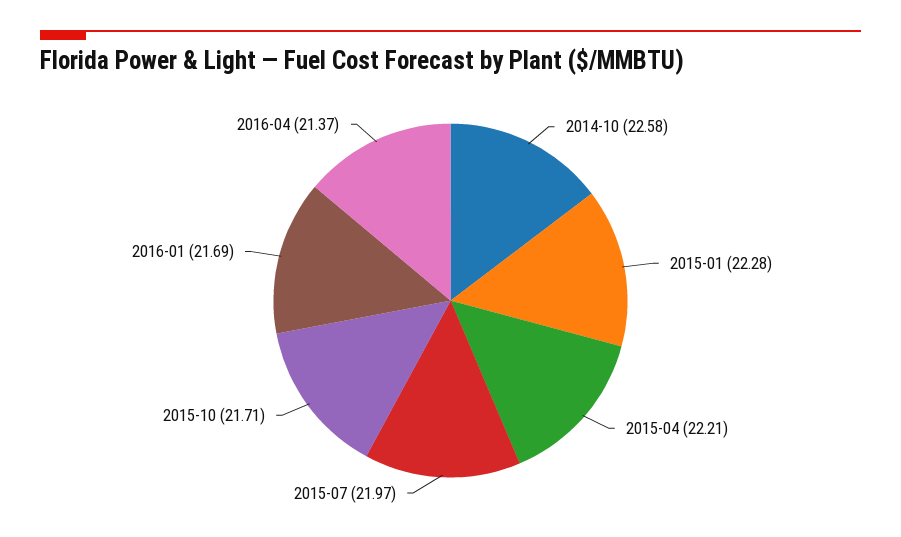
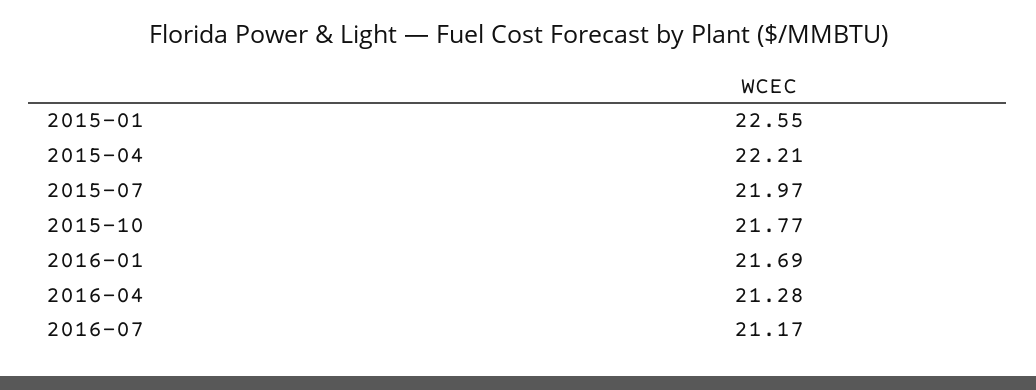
2014-10: 22.58 -> none
2015-01: 22.28 -> 22.55
2015-10: 21.71 -> 21.77
2016-04: 21.37 -> 21.28
2016-07: none -> 21.17

